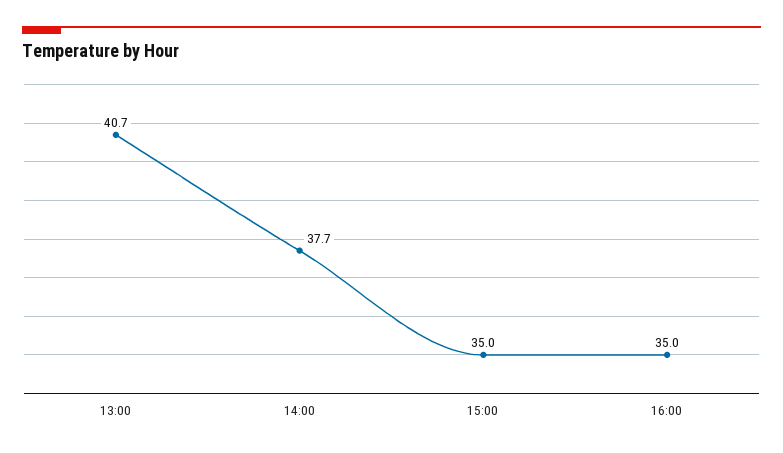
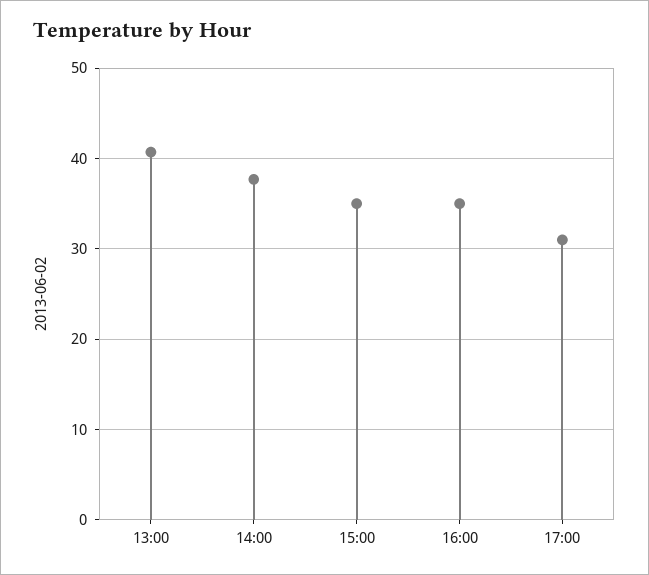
17:00: none -> 31

